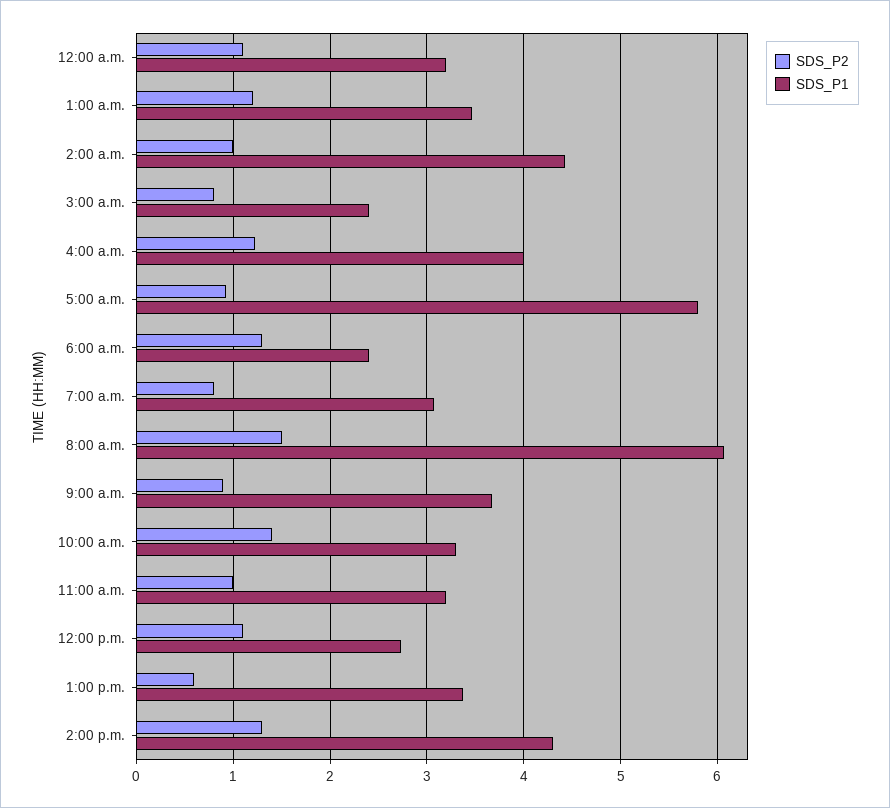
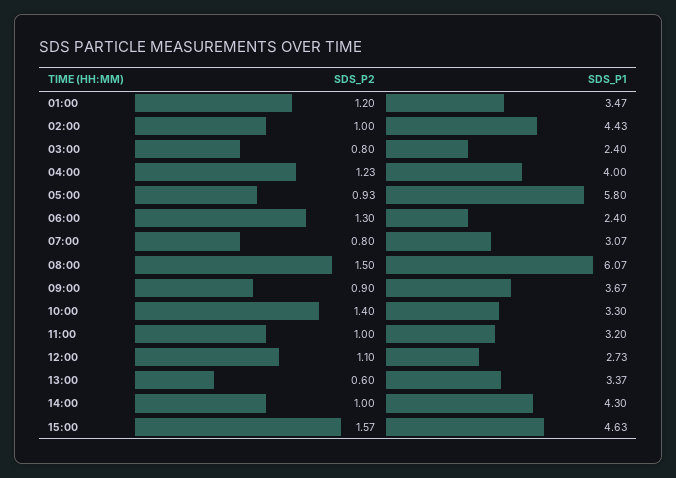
SDS_P2, 12:00 a.m.: 1.1 -> none
SDS_P1, 12:00 a.m.: 3.2 -> none
SDS_P2, 2:00 p.m.: 1.3 -> 1
SDS_P2, 15:00: none -> 1.57
SDS_P1, 15:00: none -> 4.63

